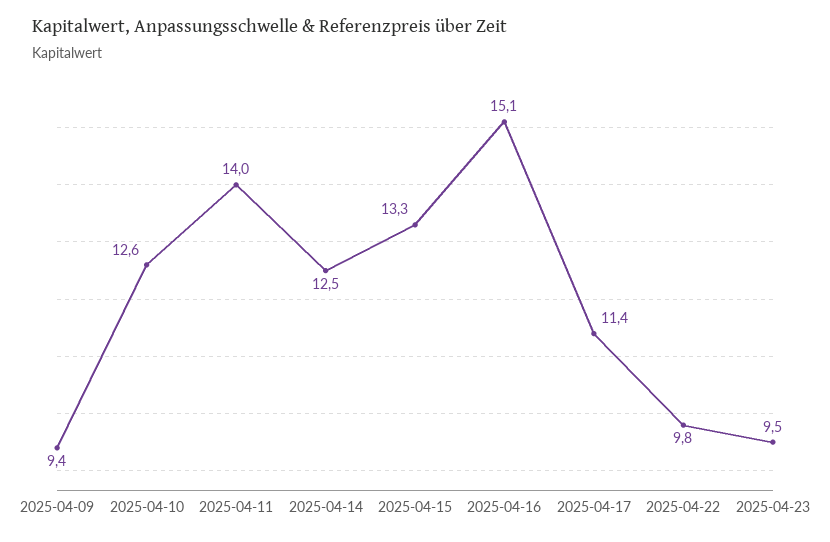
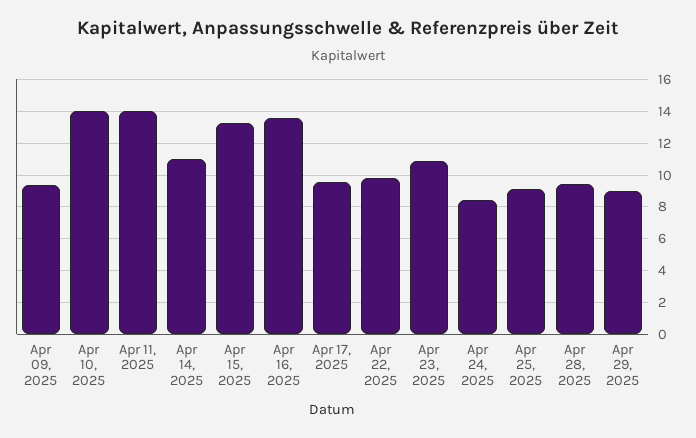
2025-04-10: 12.6 -> 14
2025-04-14: 12.5 -> 11
2025-04-16: 15.1 -> 13.5
2025-04-17: 11.4 -> 9.5
2025-04-23: 9.5 -> 11
Apr 24, 2025: none -> 8.5
Apr 25, 2025: none -> 9
Apr 28, 2025: none -> 9.5
Apr 29, 2025: none -> 9

